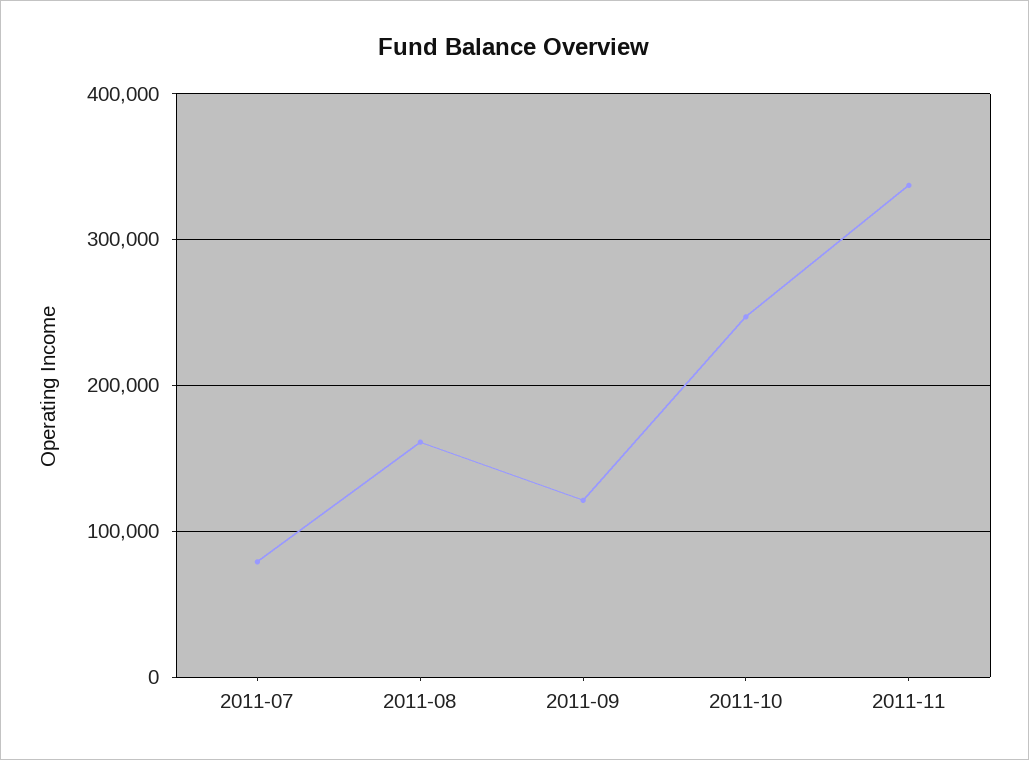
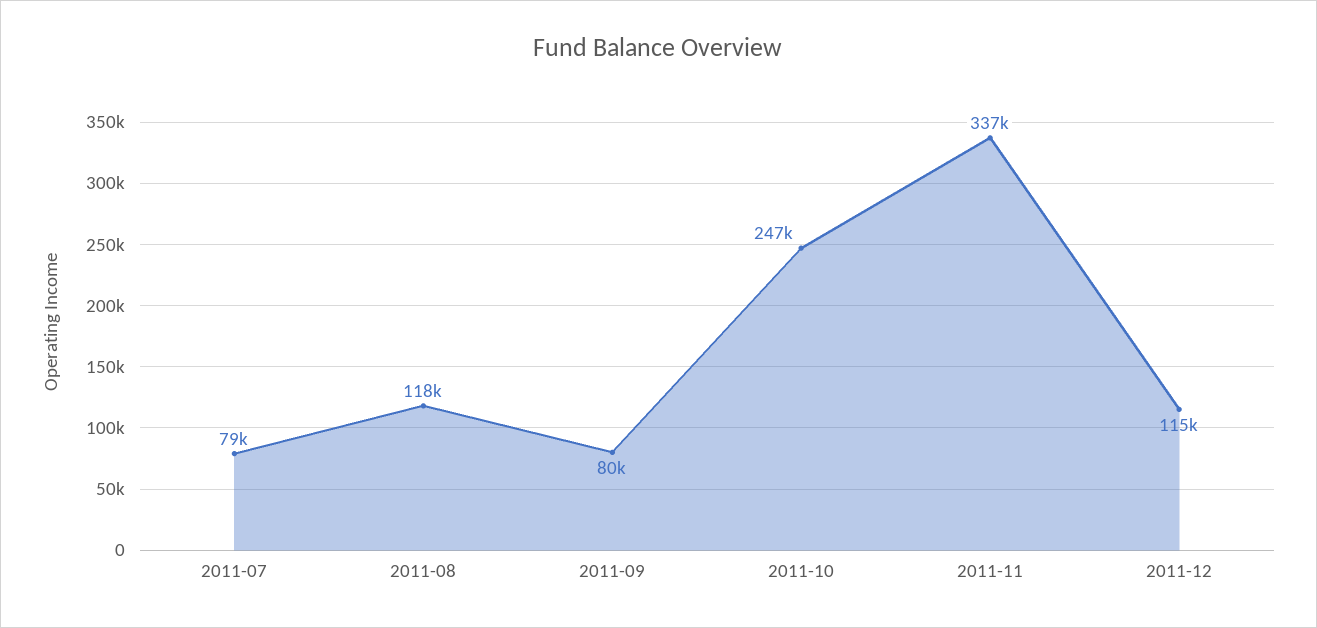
2011-08: 160000 -> 118000
2011-09: 120000 -> 80000
2011-12: none -> 115000

